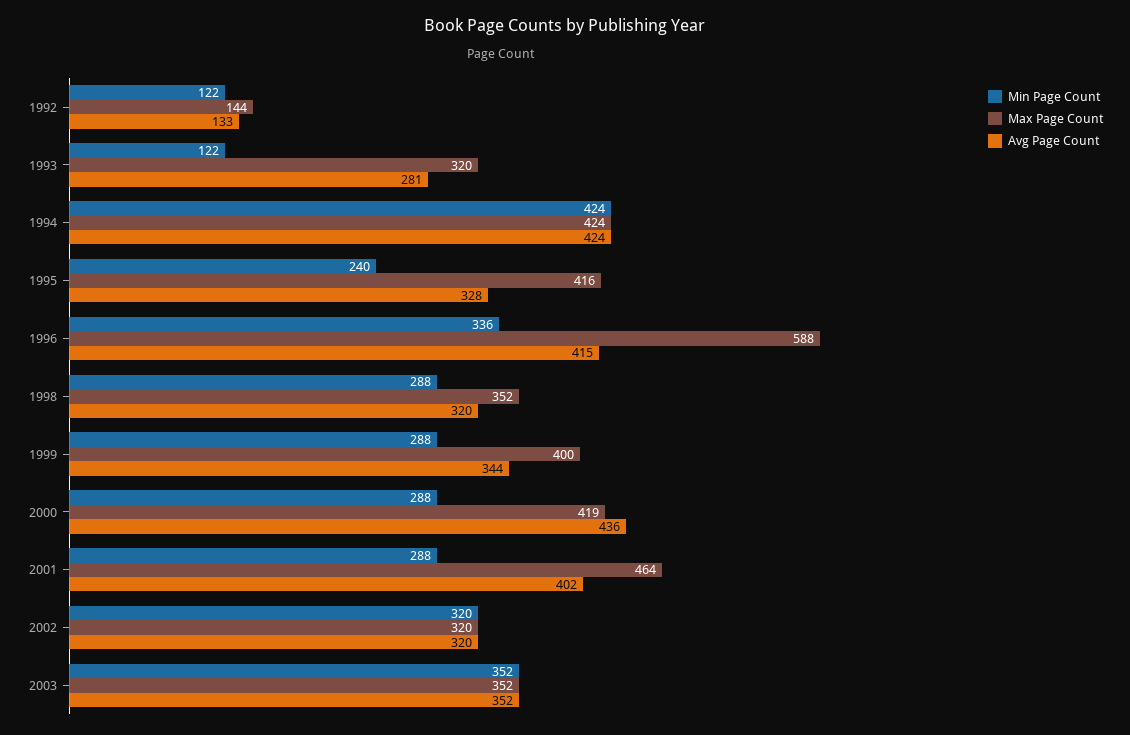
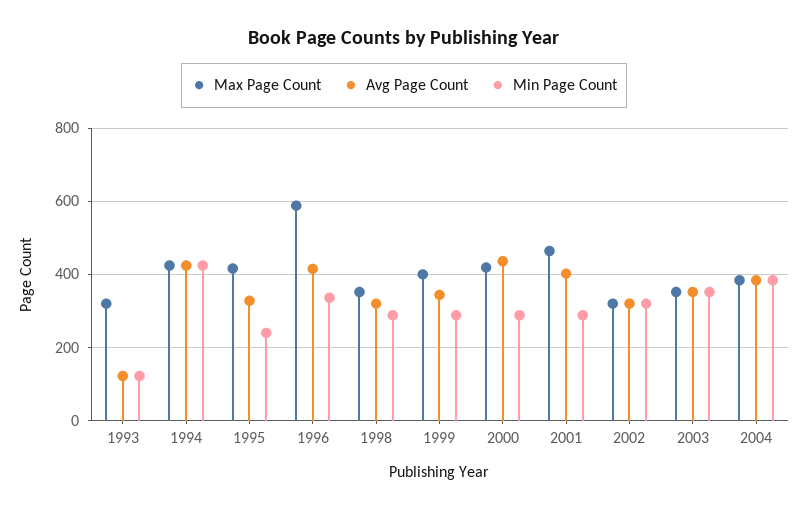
Min Page Count, 1992: 122 -> none
Max Page Count, 1992: 144 -> none
Avg Page Count, 1992: 133 -> none
Avg Page Count, 1993: 281 -> 120
Max Page Count, 2004: none -> 380
Avg Page Count, 2004: none -> 380
Min Page Count, 2004: none -> 380

